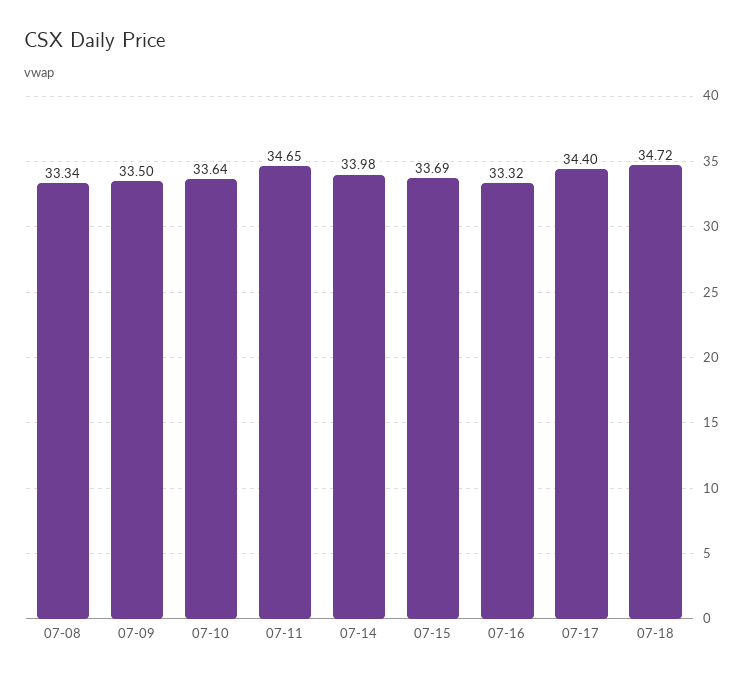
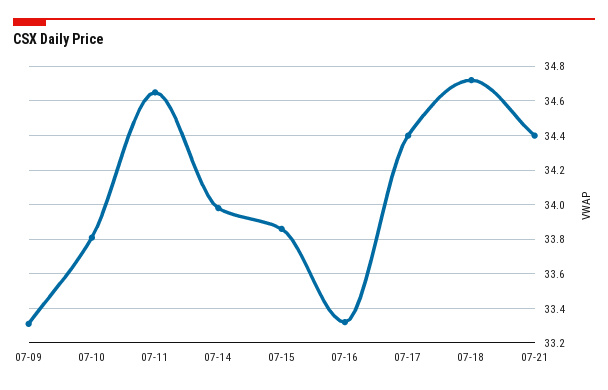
07-08: 33.34 -> none
07-09: 33.5 -> 33.3
07-10: 33.64 -> 33.8
07-15: 33.69 -> 33.85
07-21: none -> 34.4

